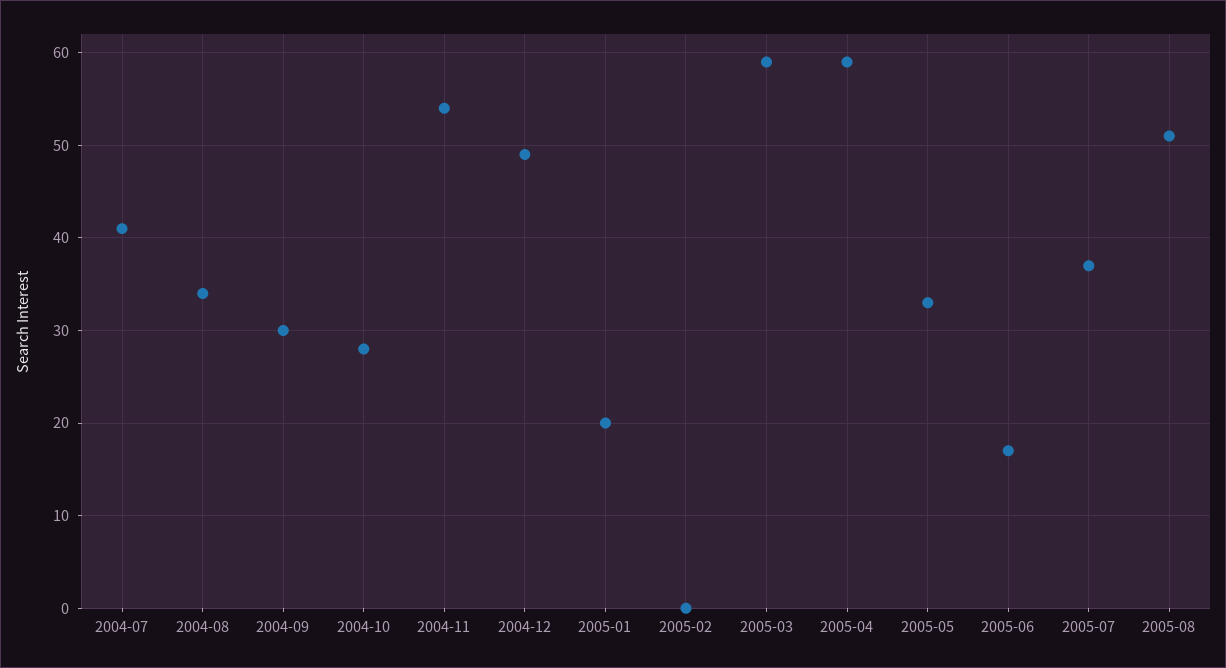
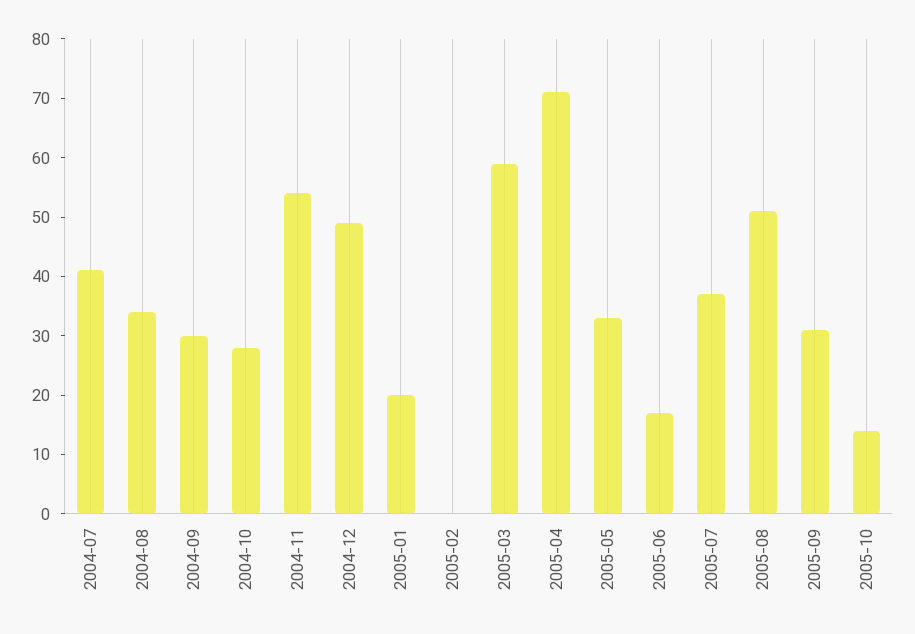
2005-04: 59 -> 70
2005-09: none -> 30
2005-10: none -> 15

